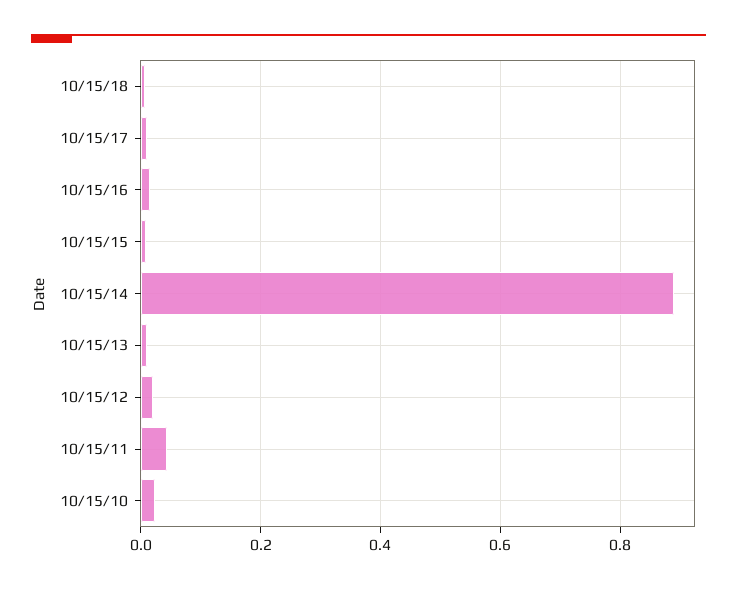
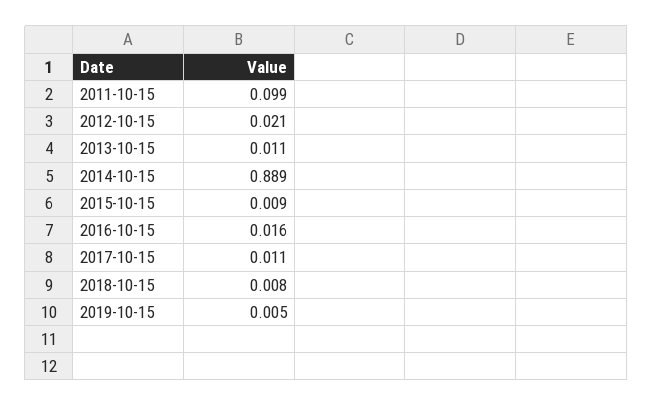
10/15/11: 0.04 -> 0.099
10/15/10: 0.02 -> none
2019-10-15: none -> 0.005

